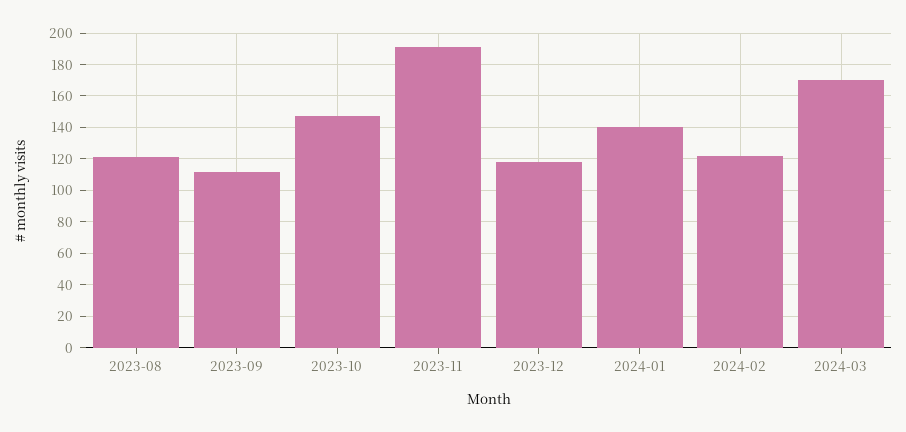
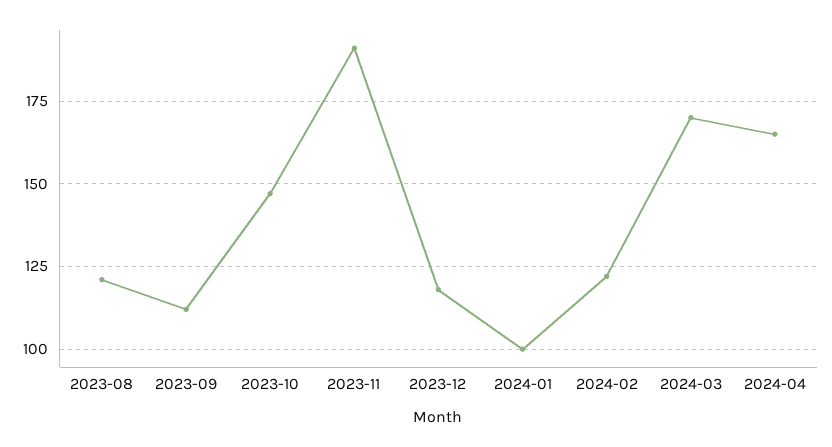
2024-01: 140 -> 100
2024-04: none -> 165

